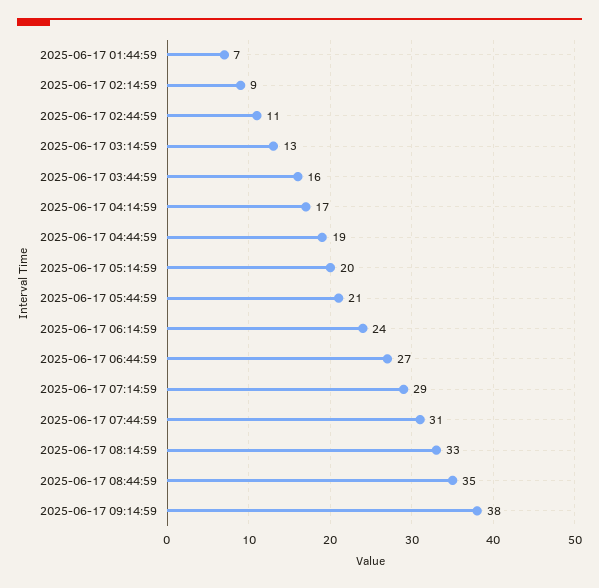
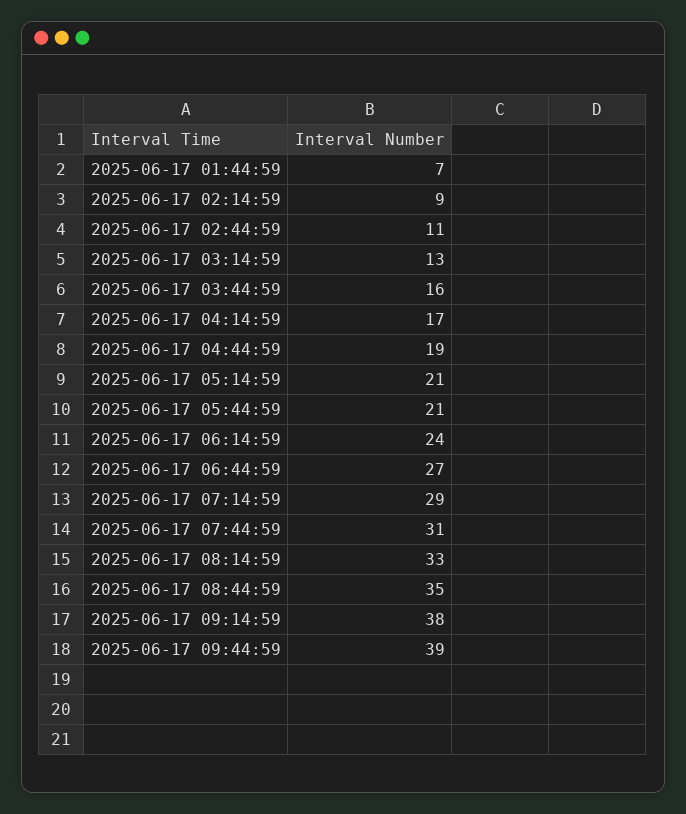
2025-06-17 05:14:59: 20 -> 21
2025-06-17 09:44:59: none -> 39

